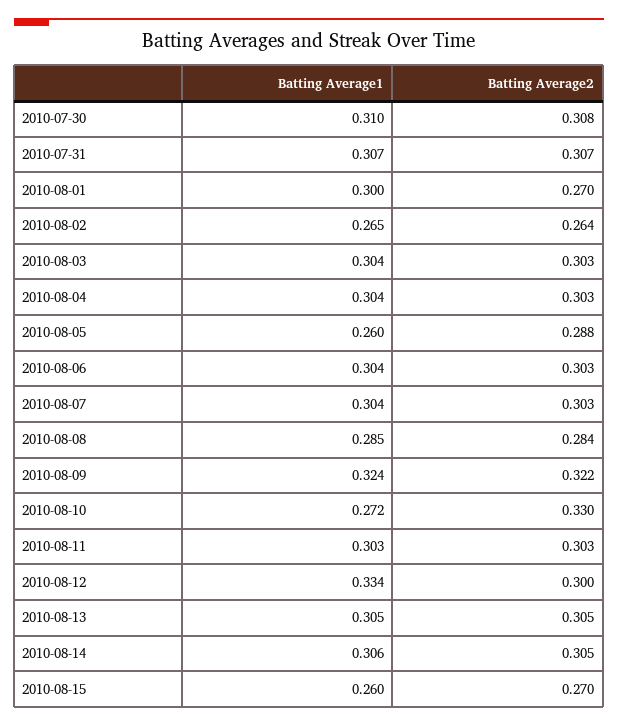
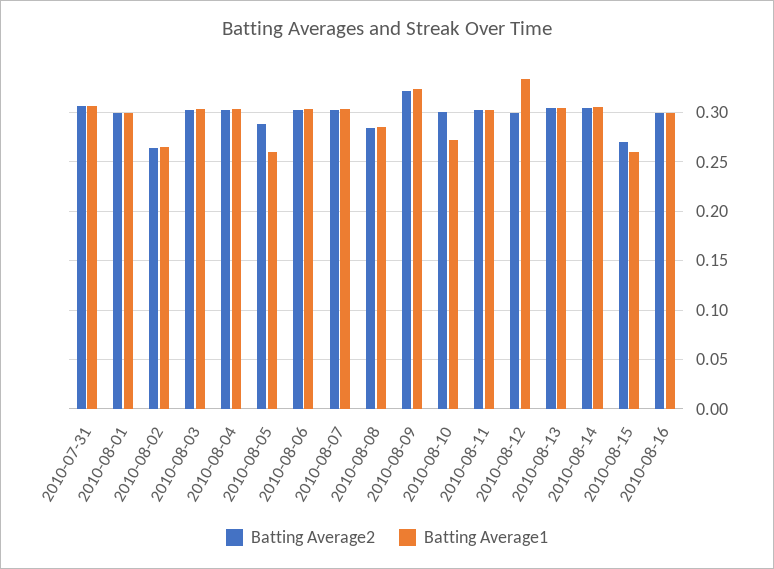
Batting Average1, 2010-07-30: 0.31 -> none
Batting Average2, 2010-07-30: 0.308 -> none
Batting Average2, 2010-08-01: 0.27 -> 0.3
Batting Average2, 2010-08-10: 0.33 -> 0.3
Batting Average2, 2010-08-16: none -> 0.3
Batting Average1, 2010-08-16: none -> 0.3

